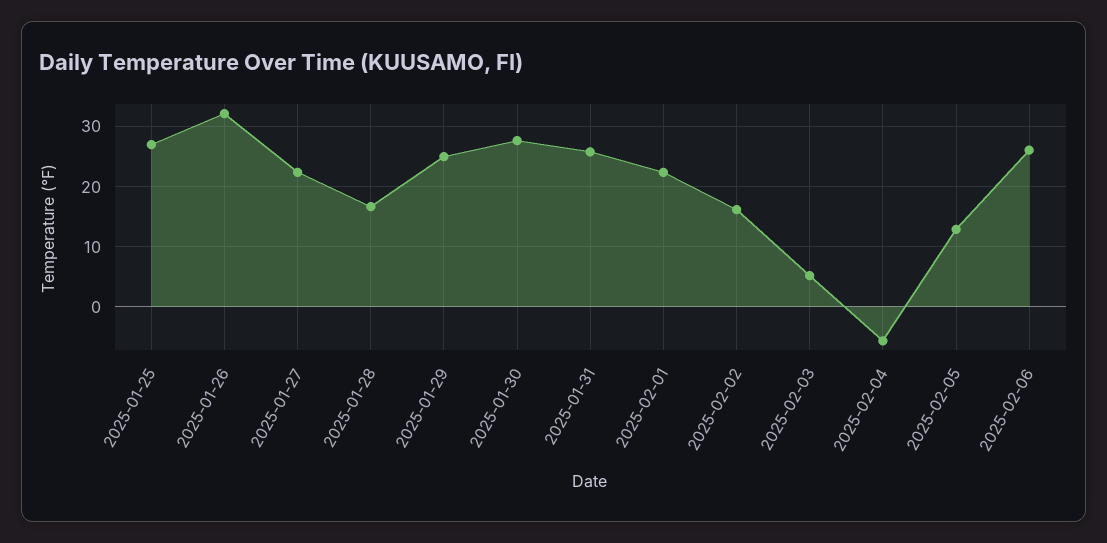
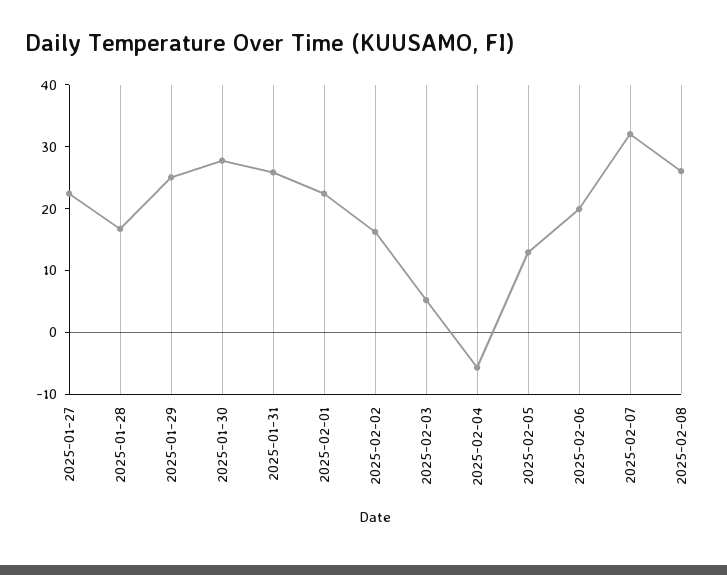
2025-01-25: 27 -> none
2025-01-26: 32 -> none
2025-02-06: 26 -> 20
2025-02-07: none -> 32
2025-02-08: none -> 26

